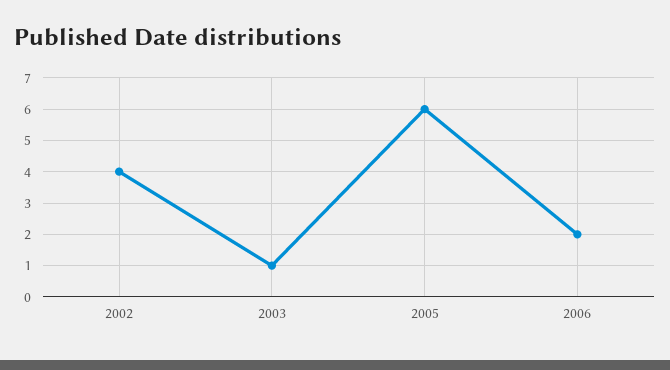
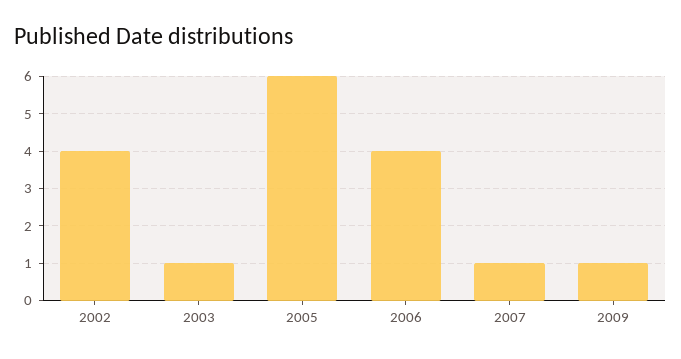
2006: 2 -> 4
2007: none -> 1
2009: none -> 1

